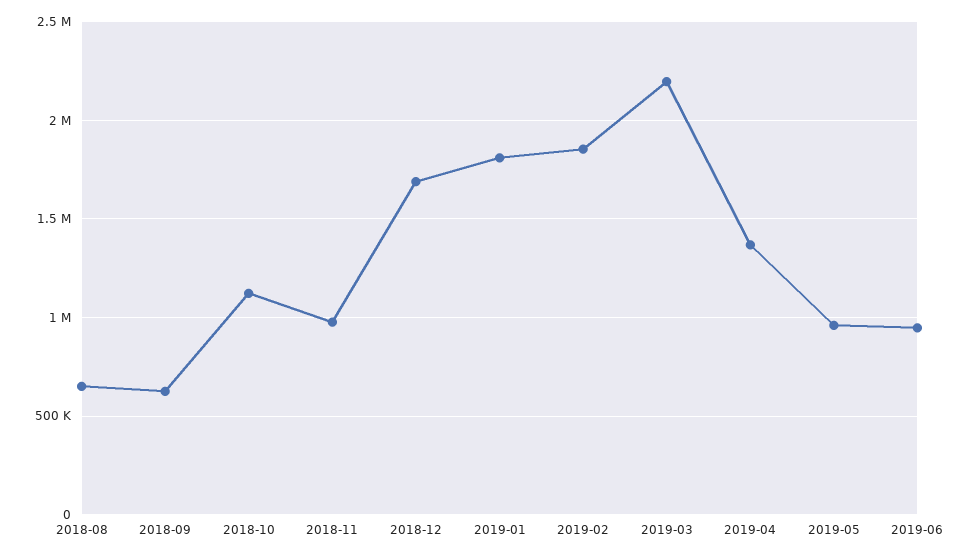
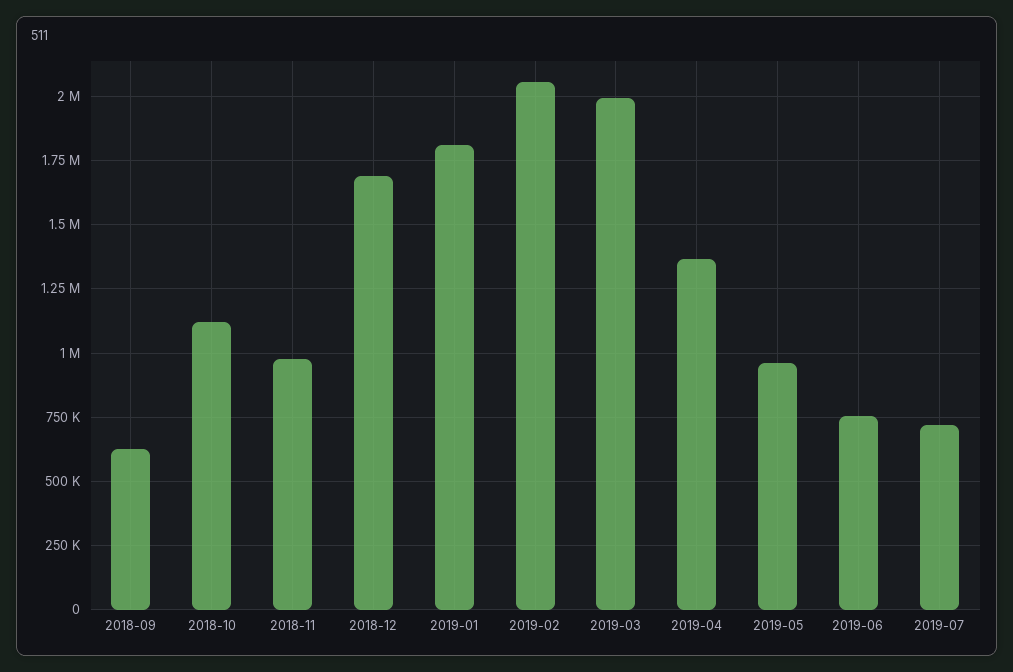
2018-08: 650000 -> none
2019-02: 1850000 -> 2050000
2019-03: 2200000 -> 2000000
2019-06: 950000 -> 750000
2019-07: none -> 725000

